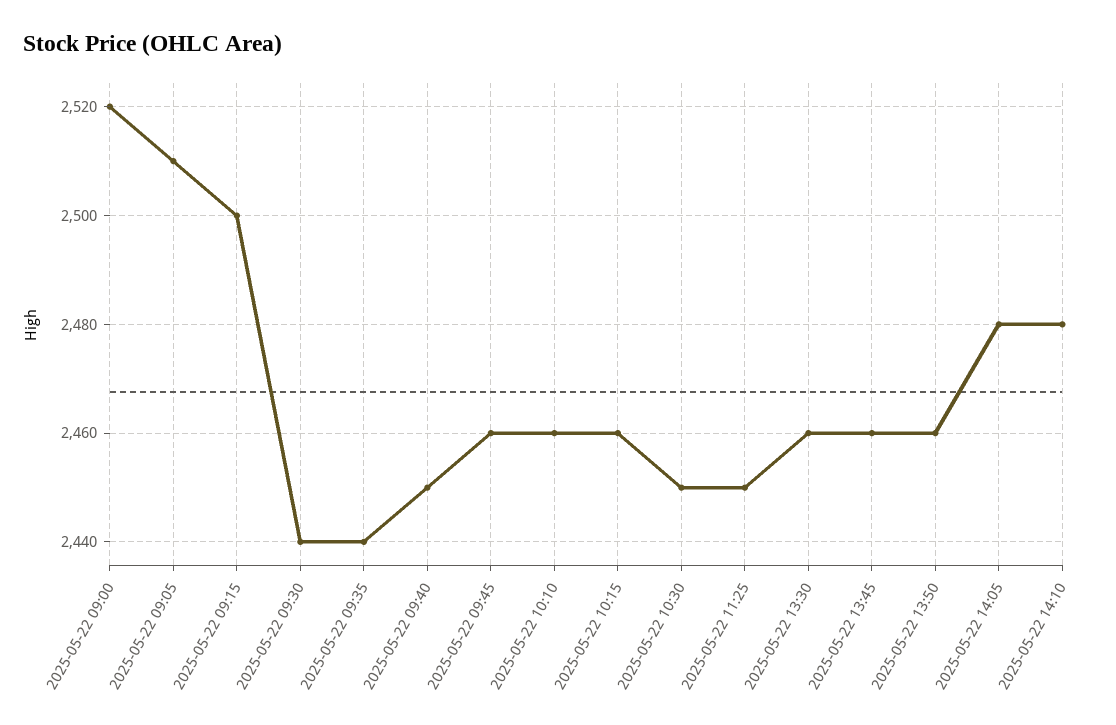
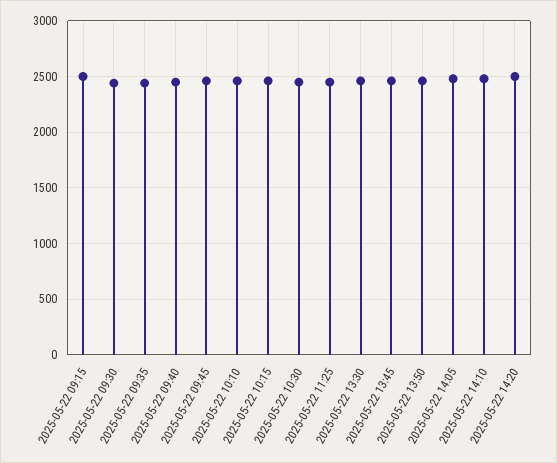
2025-05-22 09:00: 2520 -> none
2025-05-22 09:05: 2510 -> none
2025-05-22 14:20: none -> 2500

